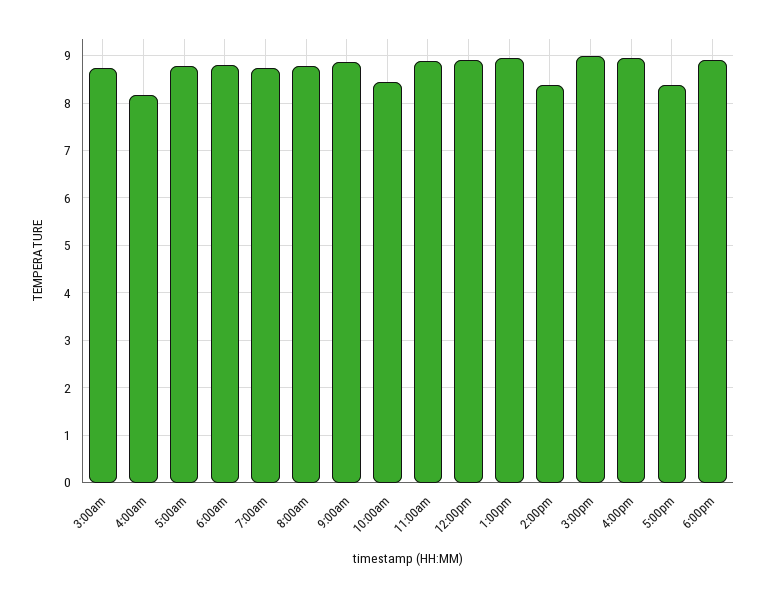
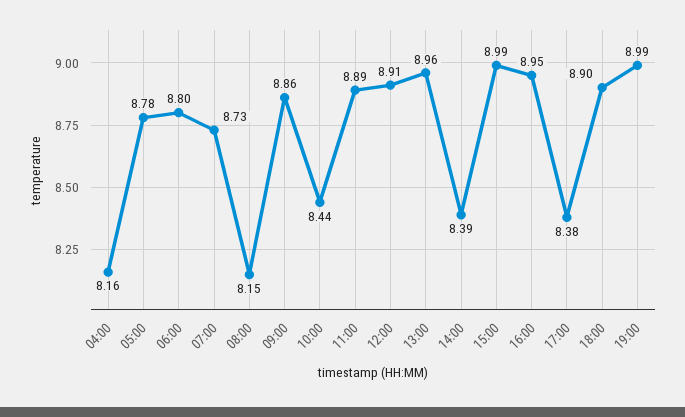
3:00am: 8.8 -> none
8:00am: 8.8 -> 8.15
19:00: none -> 8.99

